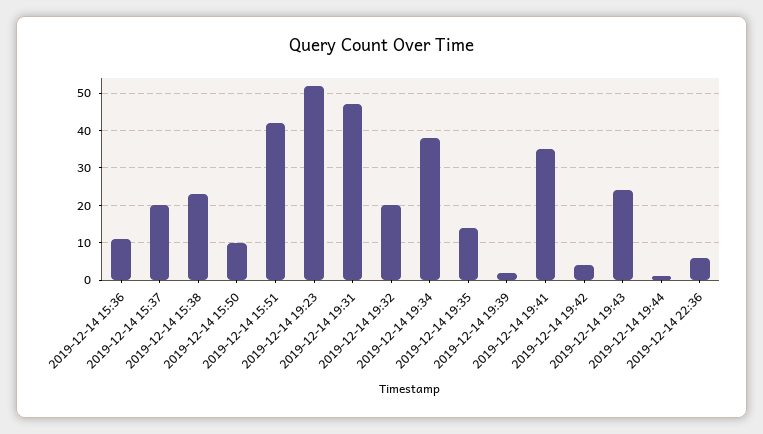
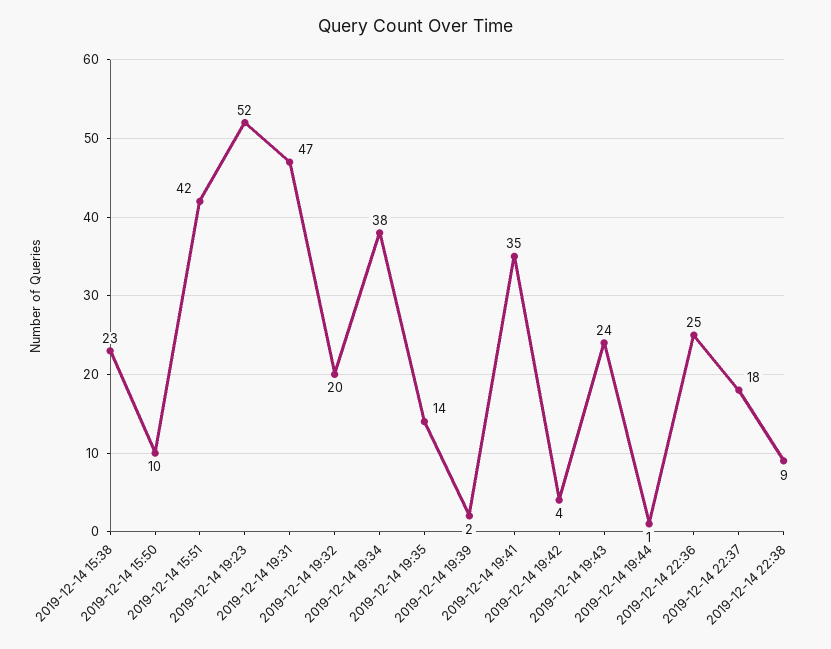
2019-12-14 15:36: 10 -> none
2019-12-14 15:37: 20 -> none
2019-12-14 22:36: 5 -> 25
2019-12-14 22:37: none -> 18
2019-12-14 22:38: none -> 9

